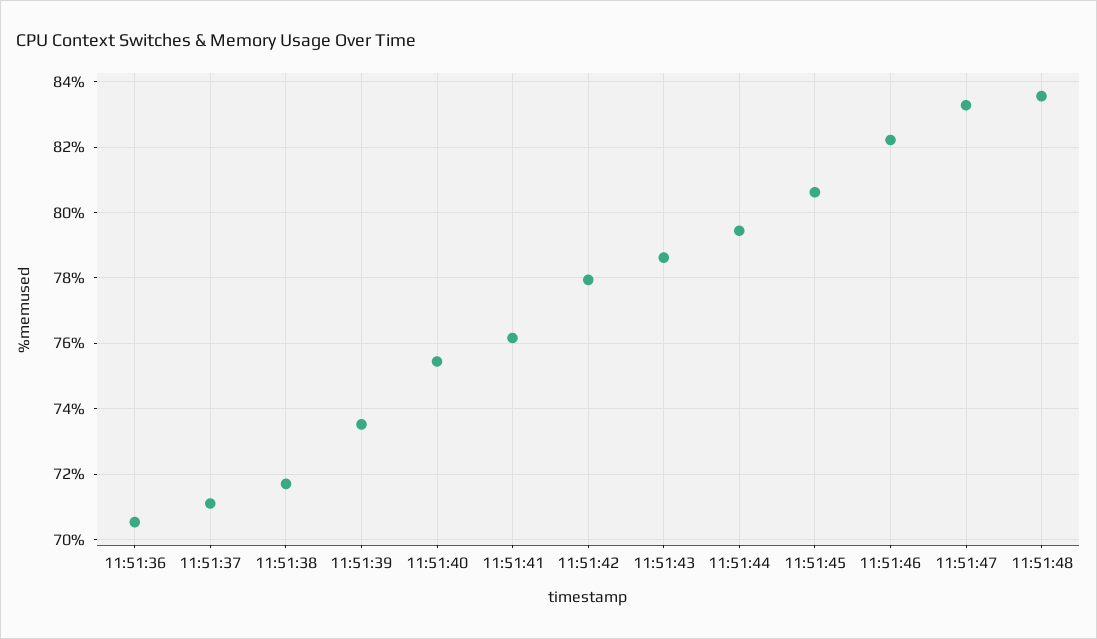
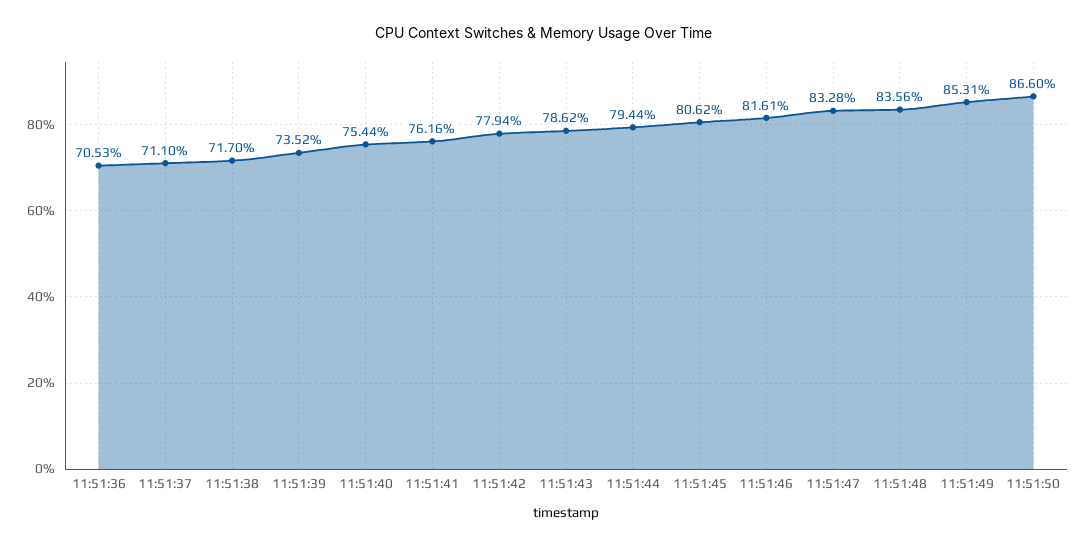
11:51:46: 82.2 -> 81.61
11:51:49: none -> 85.31
11:51:50: none -> 86.6

